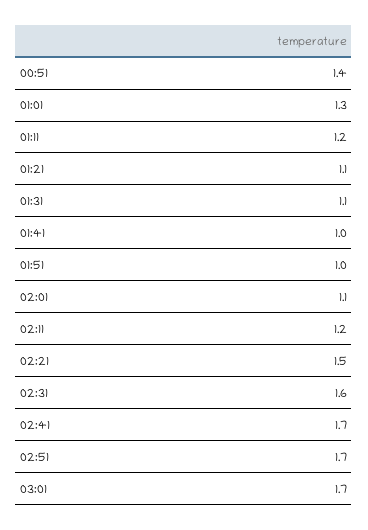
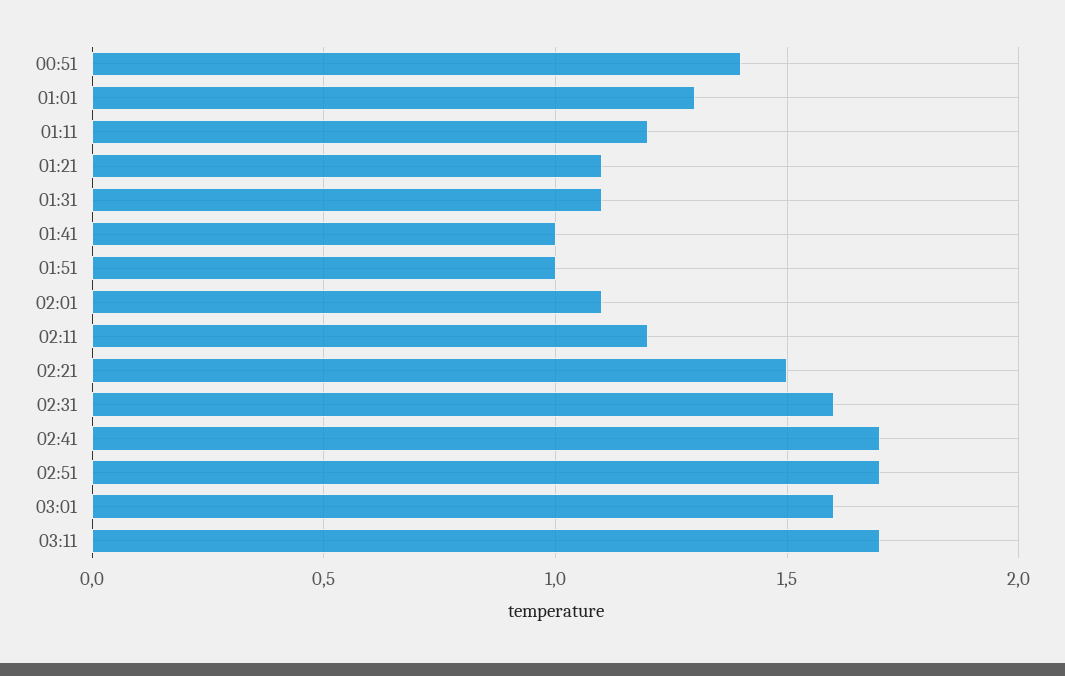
03:01: 1.7 -> 1.6
03:11: none -> 1.7

